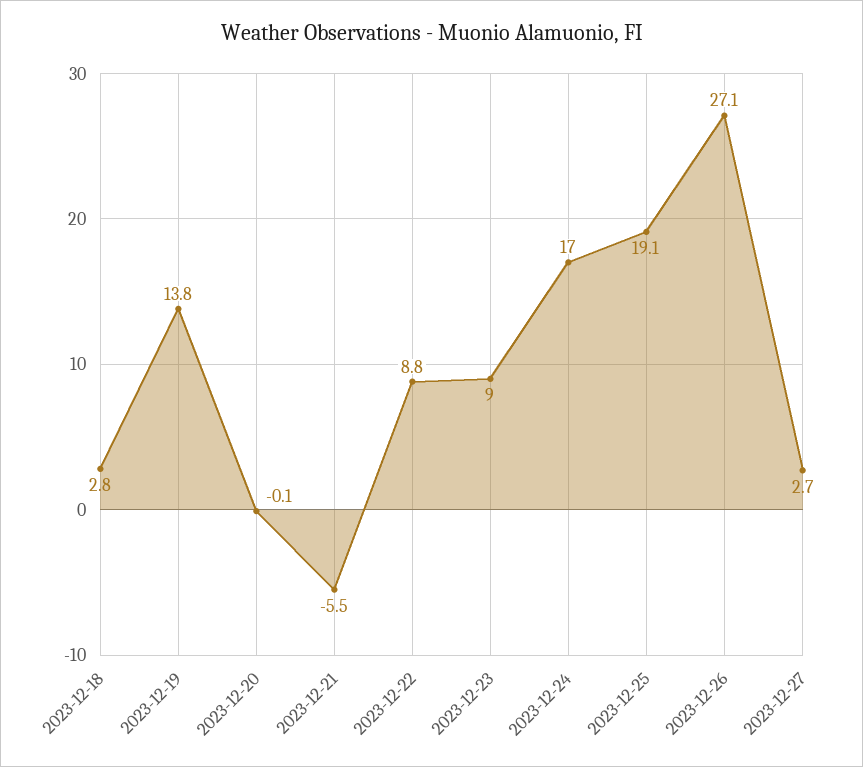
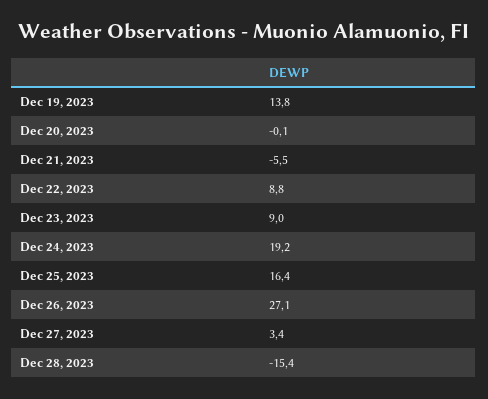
2023-12-18: 2.8 -> none
2023-12-24: 17 -> 19.2
2023-12-25: 19.1 -> 16.4
2023-12-27: 2.7 -> 3.4
Dec 28, 2023: none -> -15.4

